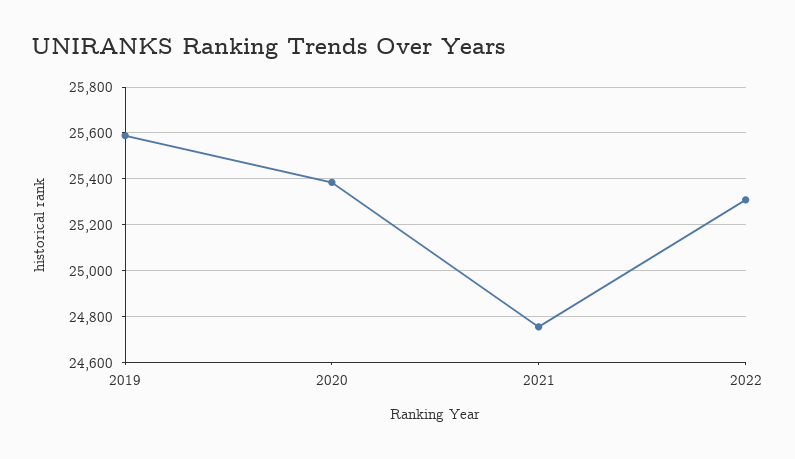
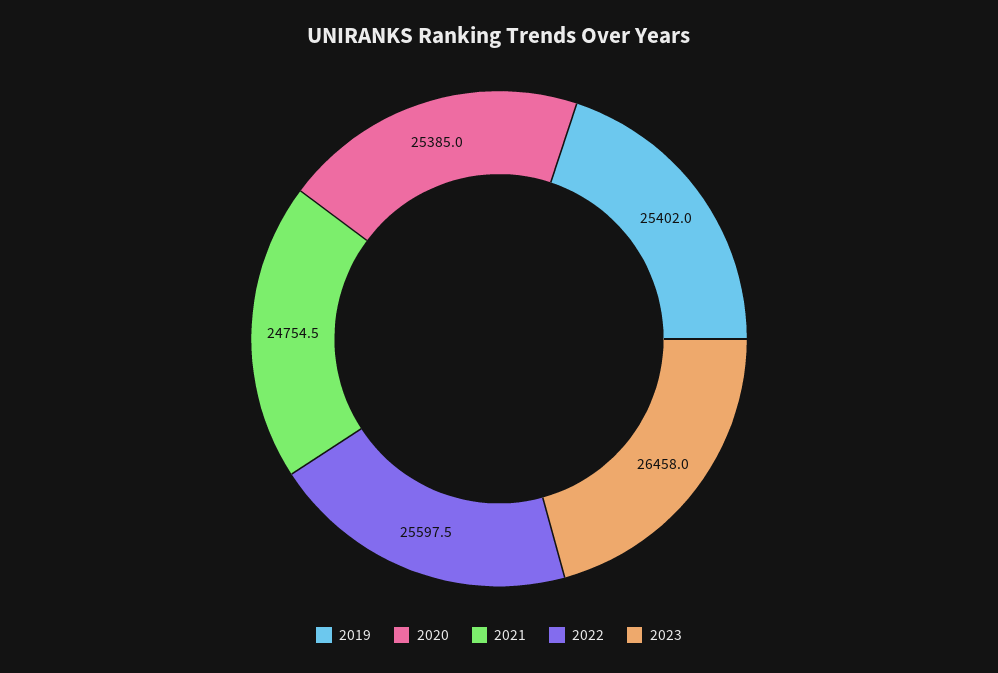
2019: 25600 -> 25402
2022: 25300 -> 25597.5
2023: none -> 26458

